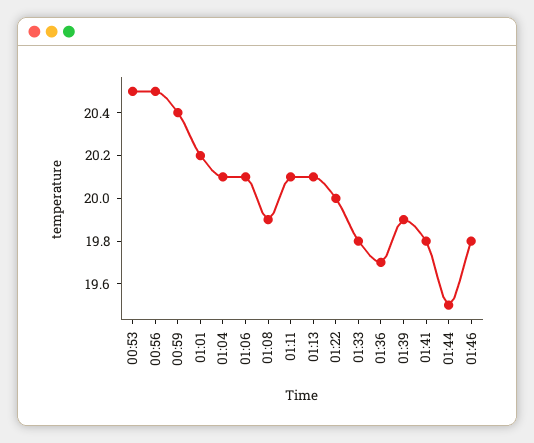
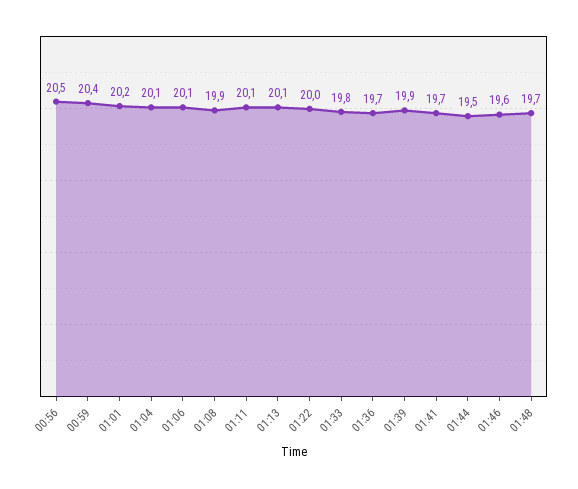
00:53: 20.5 -> none
01:41: 19.8 -> 19.7
01:46: 19.8 -> 19.6
01:48: none -> 19.7

